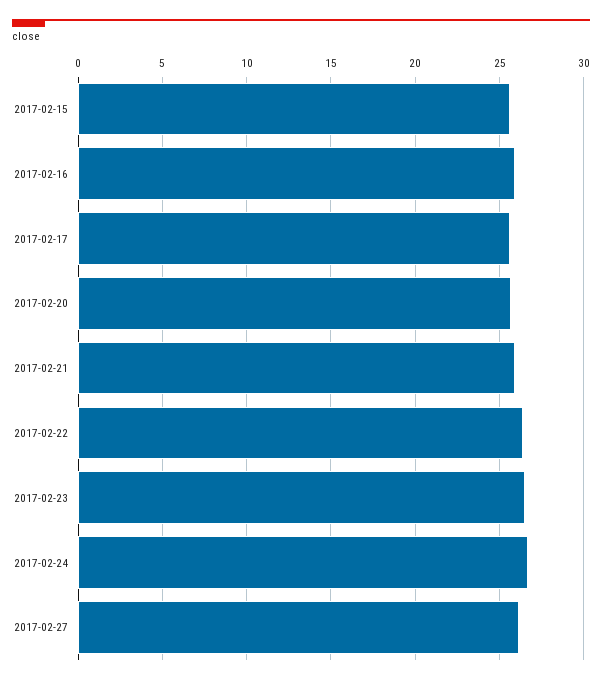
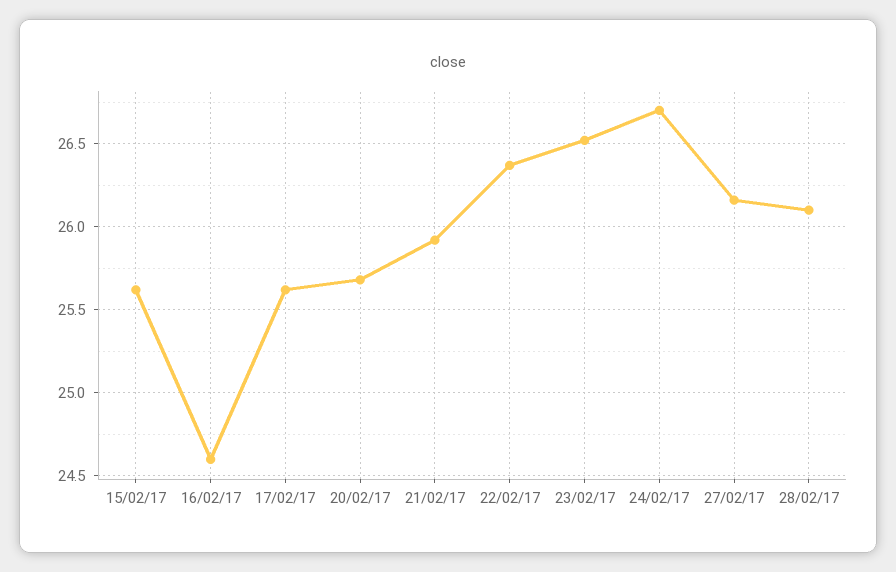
2017-02-16: 26 -> 24.6
28/02/17: none -> 26.1

